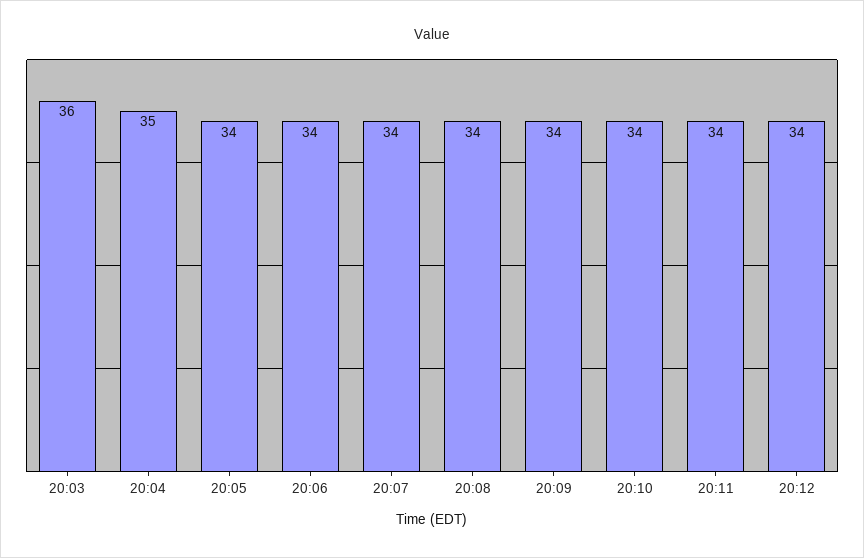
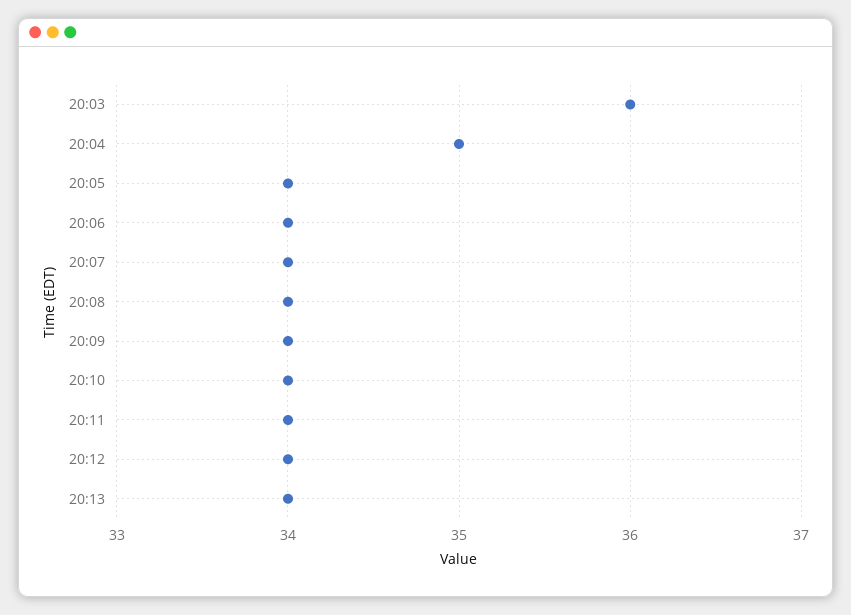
20:13: none -> 34

